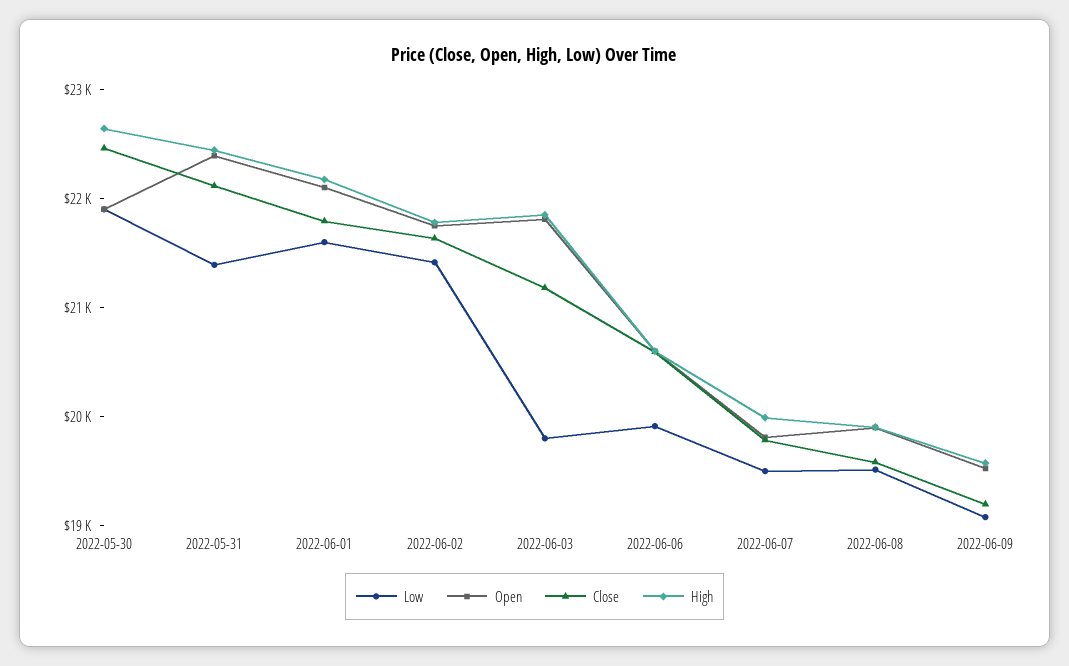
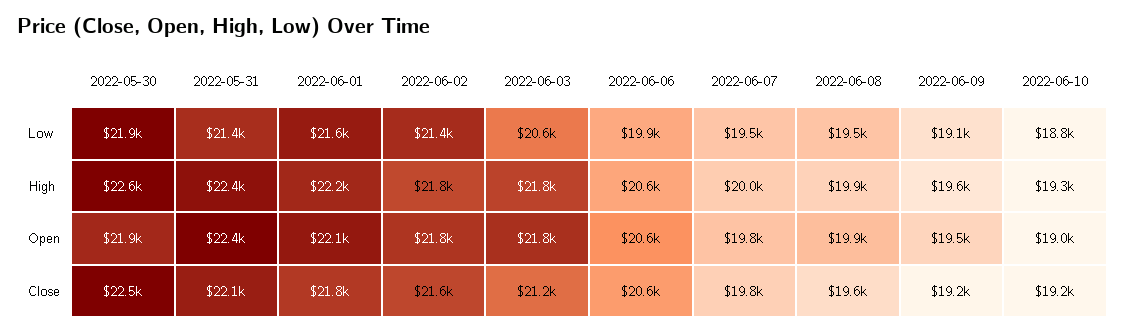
Low, 2022-06-03: 19800 -> 20600
Low, 2022-06-10: none -> 18800
High, 2022-06-10: none -> 19300
Open, 2022-06-10: none -> 19000
Close, 2022-06-10: none -> 19200

